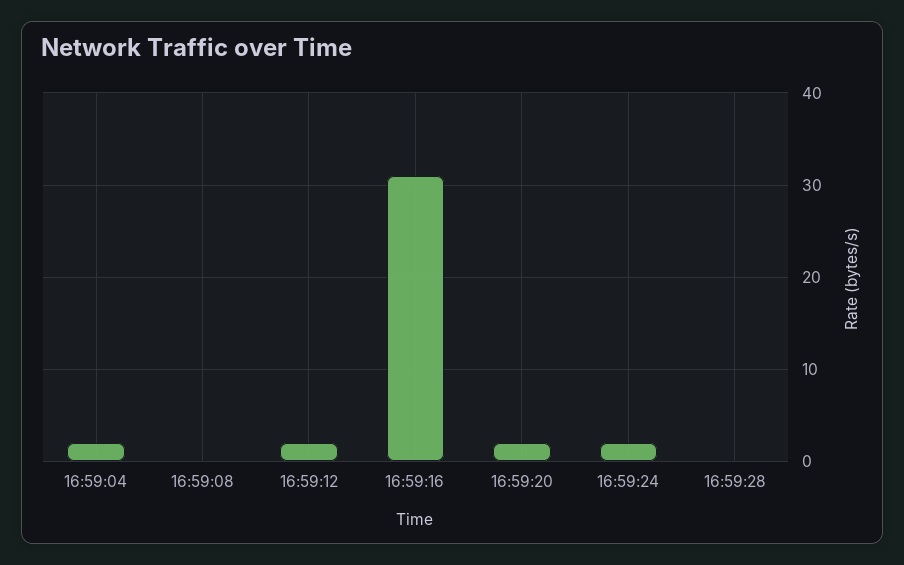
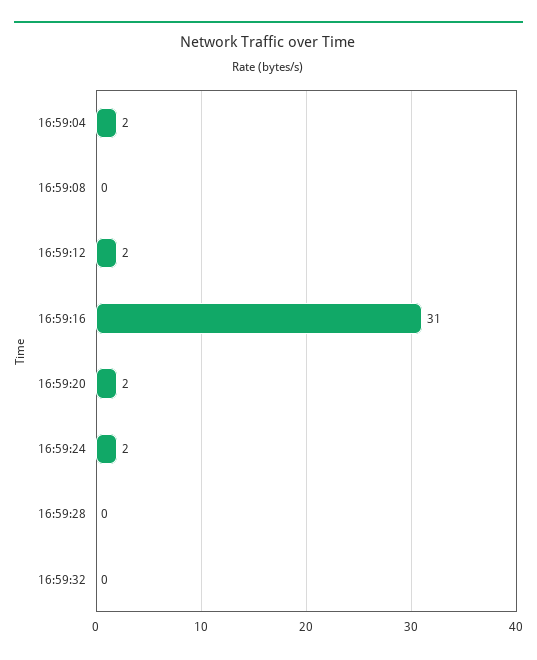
16:59:32: none -> 0

